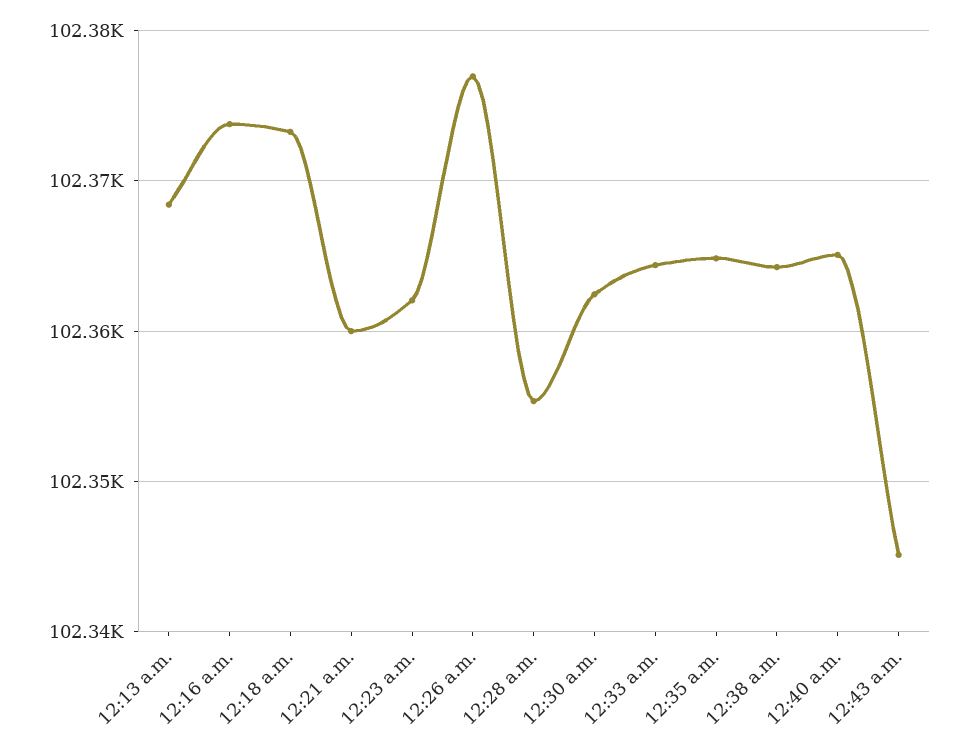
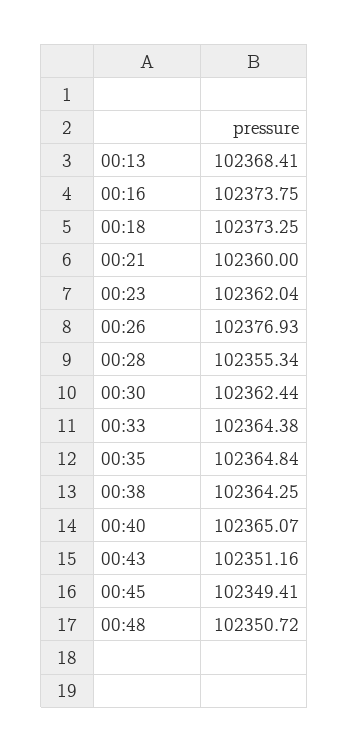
12:43 a.m.: 102345 -> 102351.16
00:45: none -> 102349.41
00:48: none -> 102350.72

